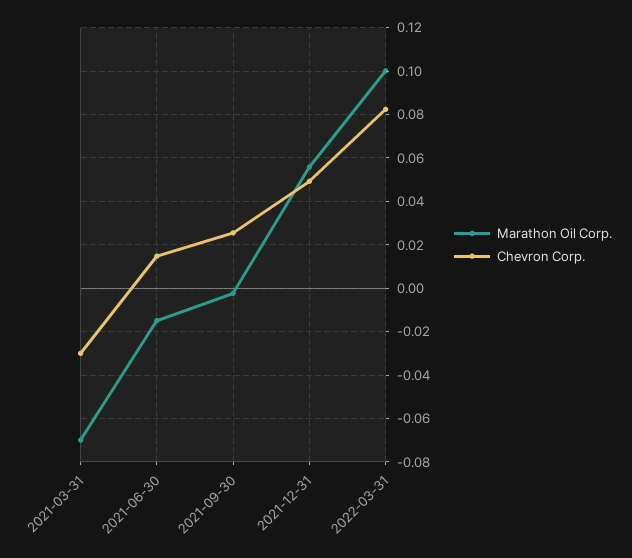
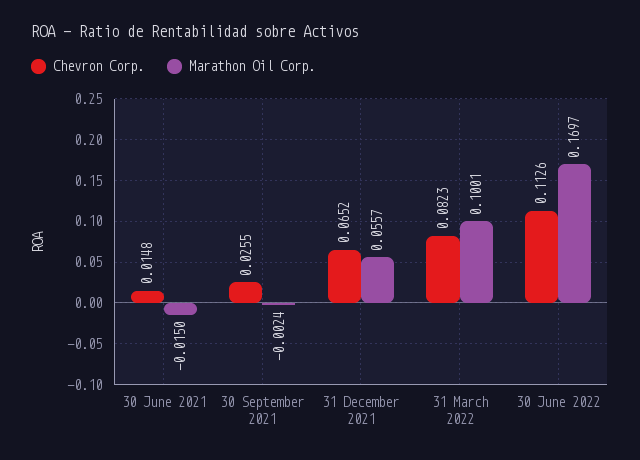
Marathon Oil Corp., 2021-03-31: -0.07 -> none
Chevron Corp., 2021-03-31: -0.03 -> none
Chevron Corp., 2021-12-31: 0.05 -> 0.0652
Chevron Corp., 30 June 2022: none -> 0.1126
Marathon Oil Corp., 30 June 2022: none -> 0.1697

